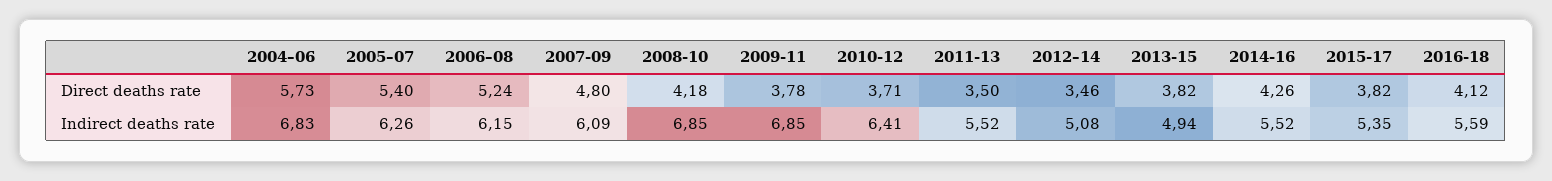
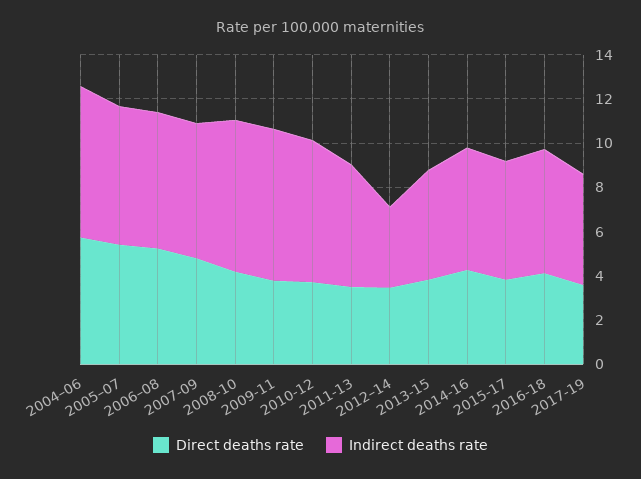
Indirect deaths rate, 2012–14: 5.08 -> 3.5
Direct deaths rate, 2017-19: none -> 3.5
Indirect deaths rate, 2017-19: none -> 5

